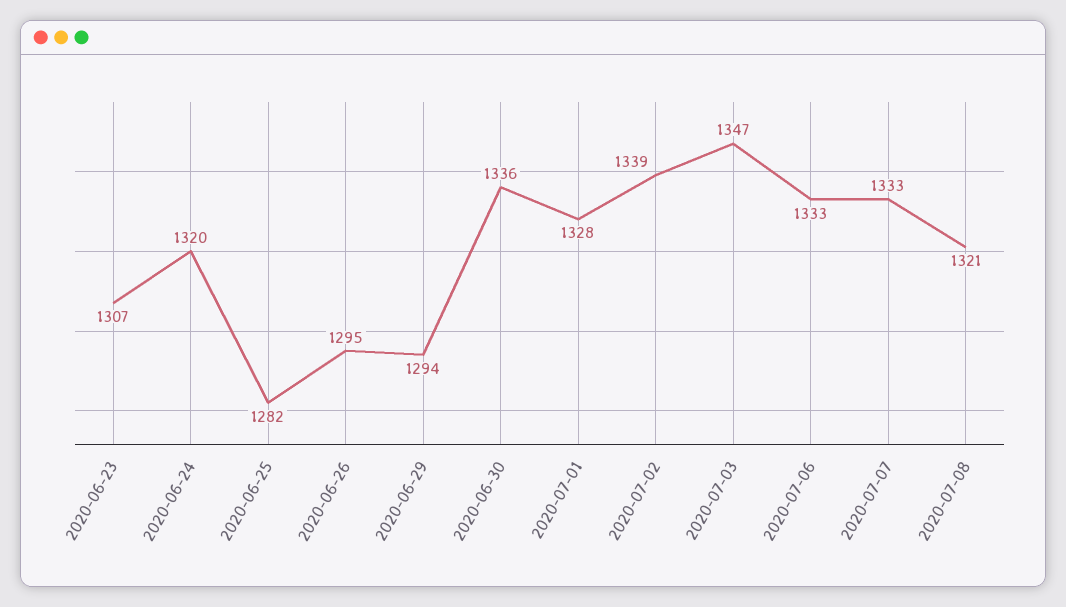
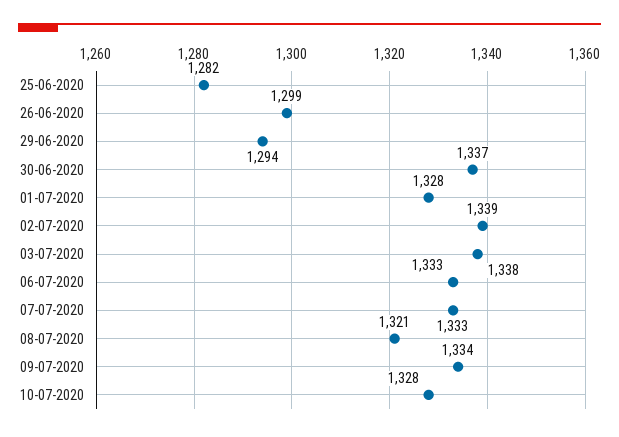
2020-06-23: 1307 -> none
2020-06-24: 1320 -> none
2020-06-26: 1295 -> 1299
2020-06-30: 1336 -> 1337
2020-07-03: 1347 -> 1338
09-07-2020: none -> 1334
10-07-2020: none -> 1328

